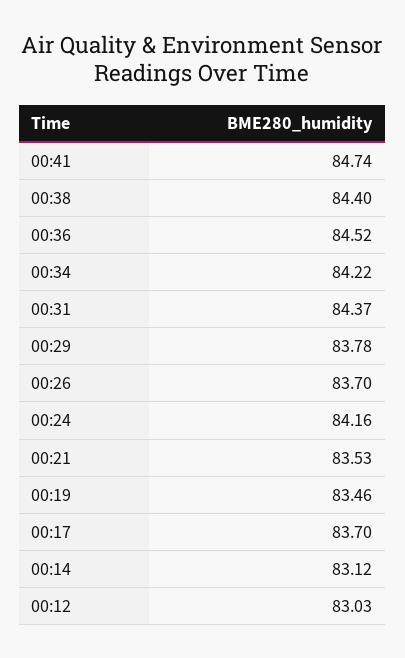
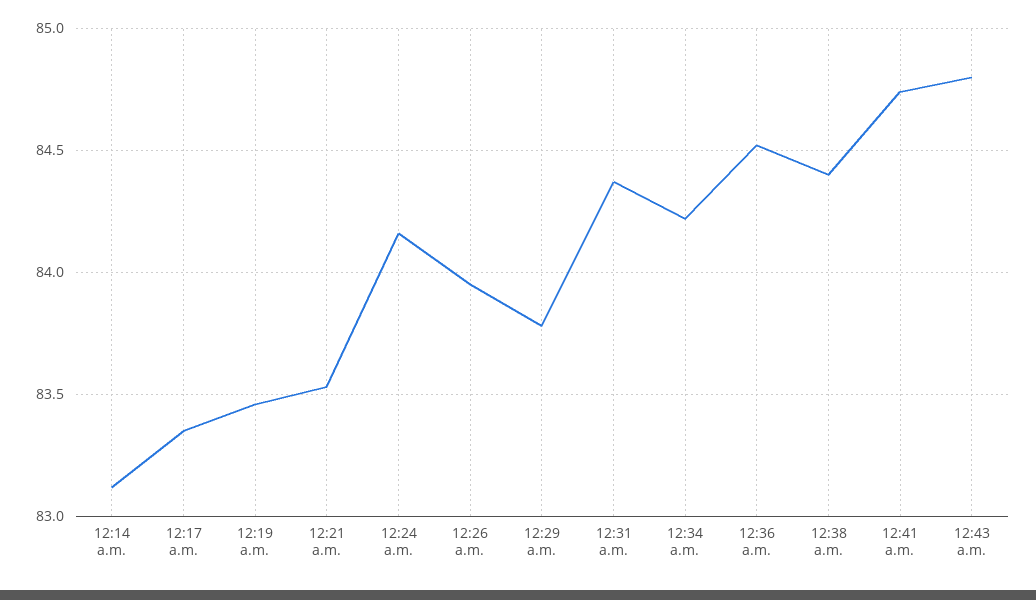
00:26: 83.7 -> 83.95
00:17: 83.7 -> 83.35
00:12: 83.03 -> none
12:43 a.m.: none -> 84.8

